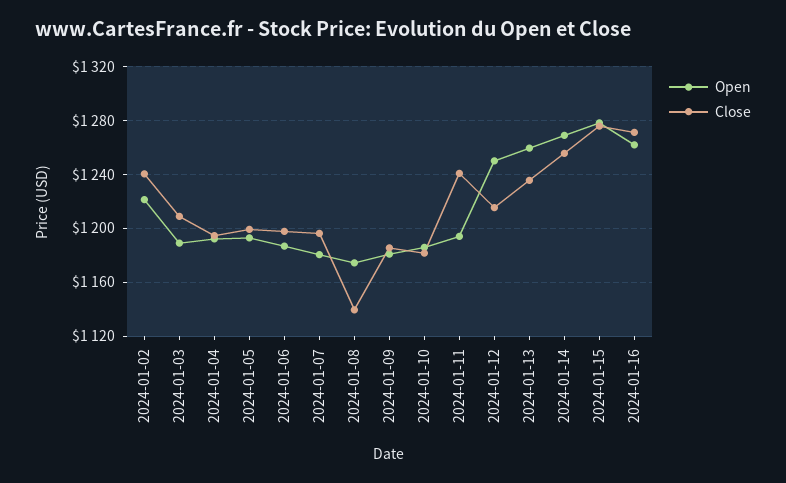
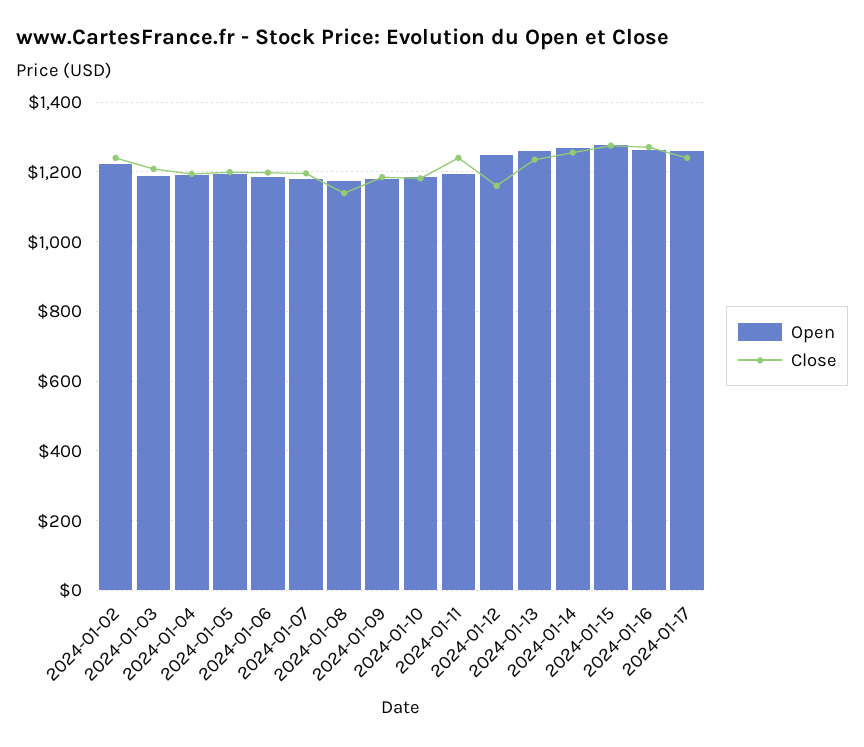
Close, 2024-01-12: 1215 -> 1160
Open, 2024-01-17: none -> 1260
Close, 2024-01-17: none -> 1240

